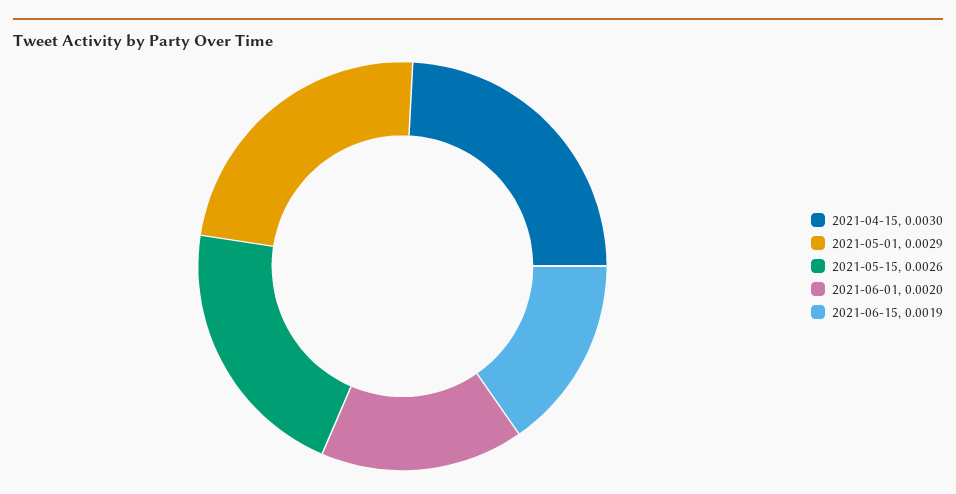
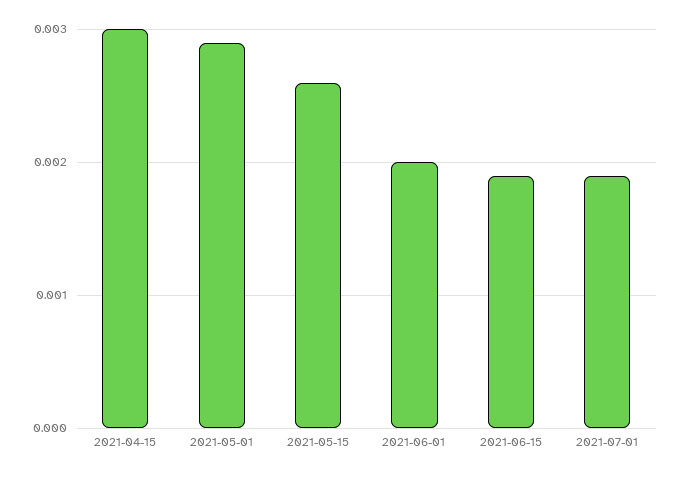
2021-07-01: none -> 0.0019

